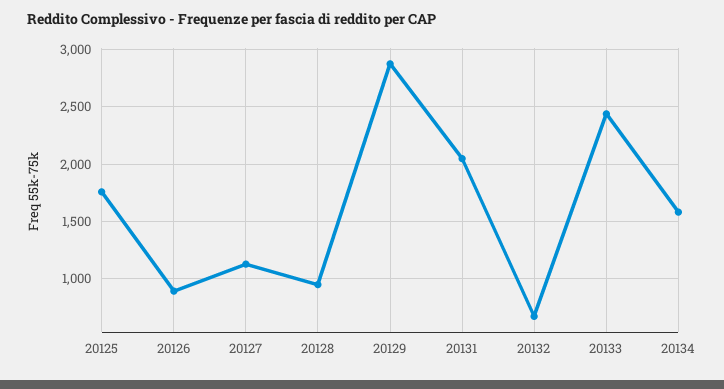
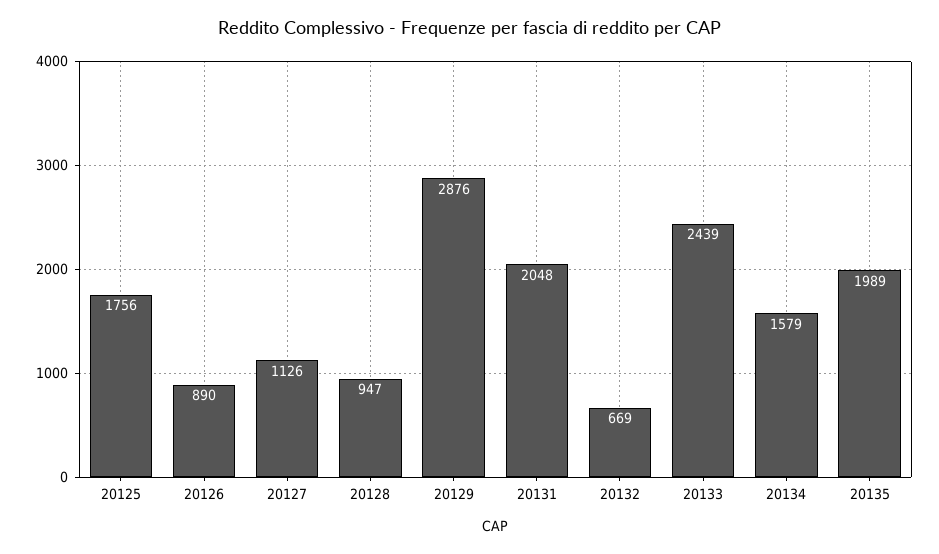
20135: none -> 1989

